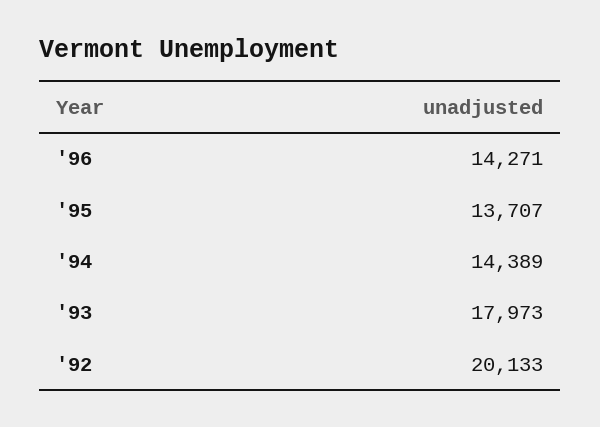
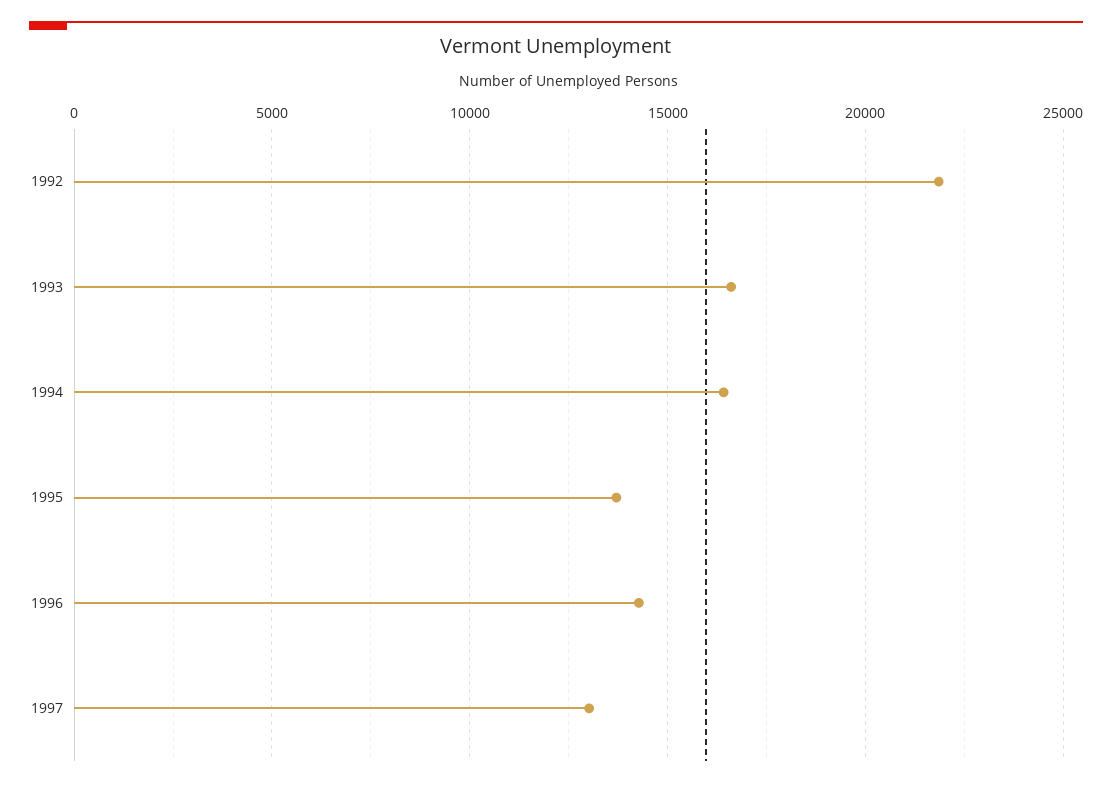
'94: 14389 -> 16500
'93: 17973 -> 16500
'92: 20133 -> 22000
1997: none -> 13000

